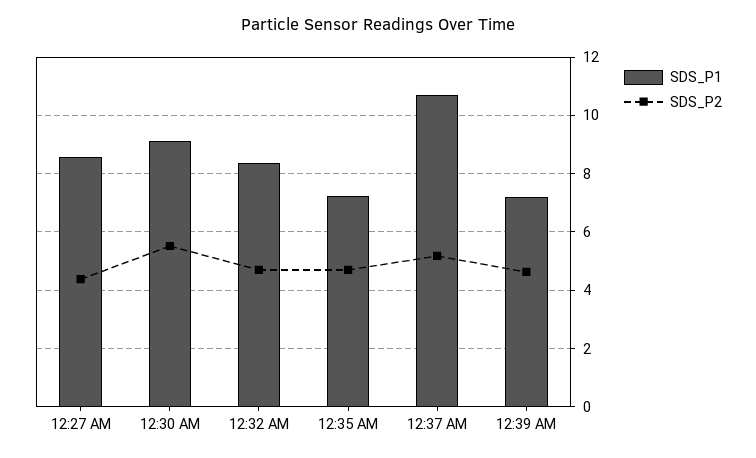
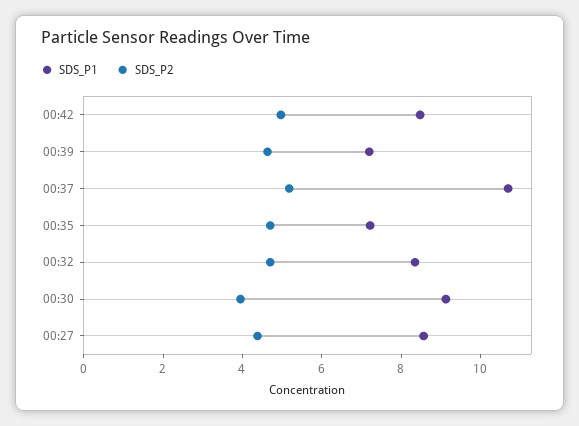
SDS_P2, 12:30 AM: 5.5 -> 4
SDS_P1, 00:42: none -> 8.5
SDS_P2, 00:42: none -> 5

